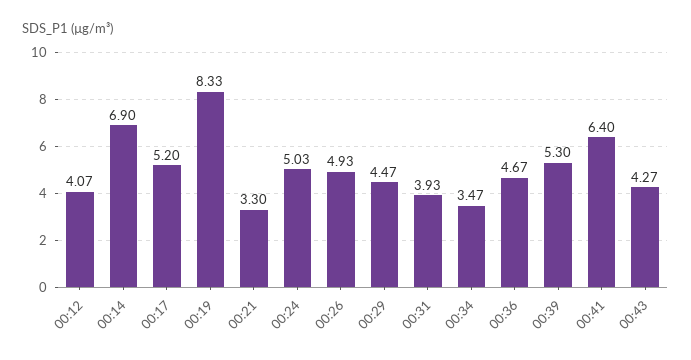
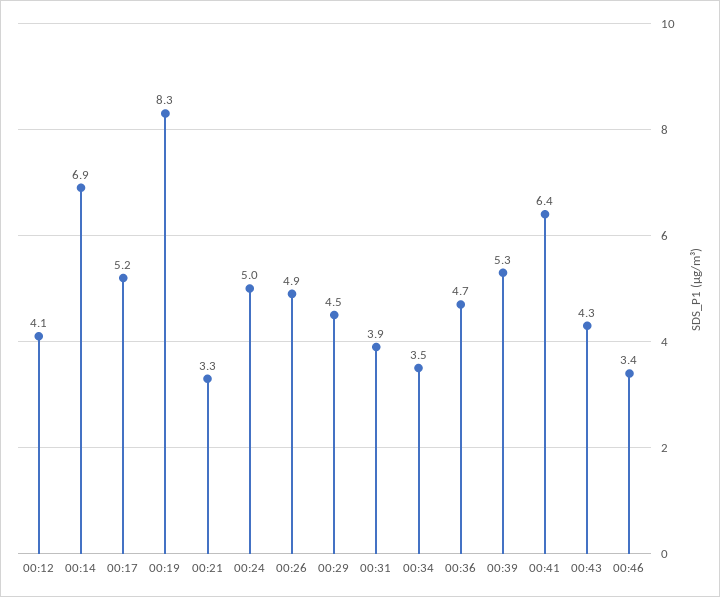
00:46: none -> 3.4

